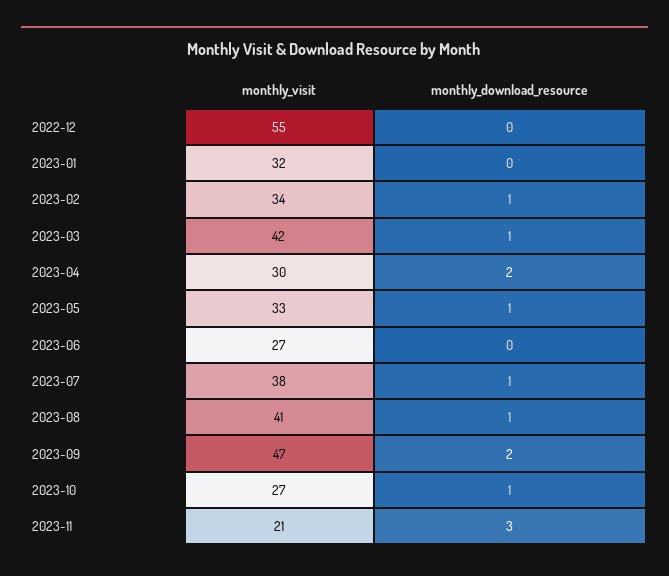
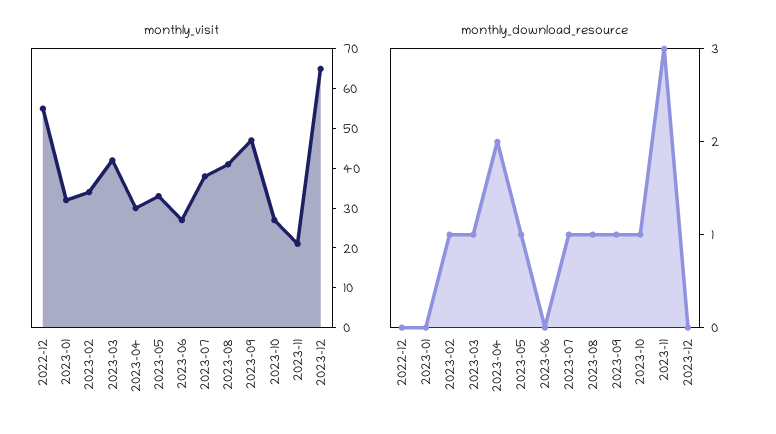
monthly_download_resource, 2023-09: 2 -> 1
monthly_visit, 2023-12: none -> 65
monthly_download_resource, 2023-12: none -> 0

